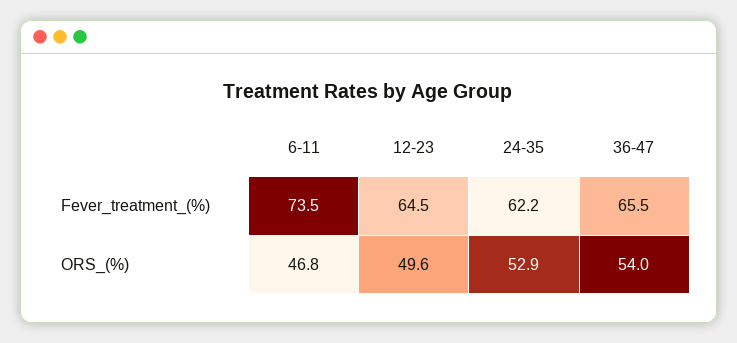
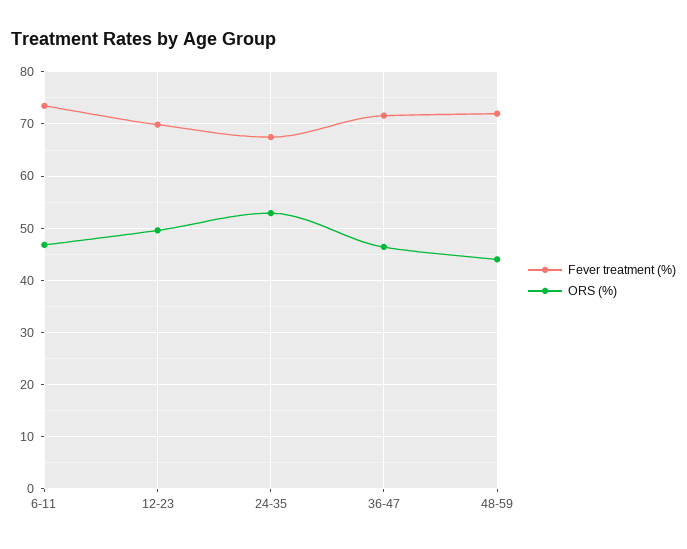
Fever_treatment_(%), 12-23: 64.5 -> 70
Fever_treatment_(%), 24-35: 62.2 -> 68
Fever_treatment_(%), 36-47: 65.5 -> 72
ORS_(%), 36-47: 54 -> 46
Fever_treatment_(%), 48-59: none -> 72
ORS_(%), 48-59: none -> 44

